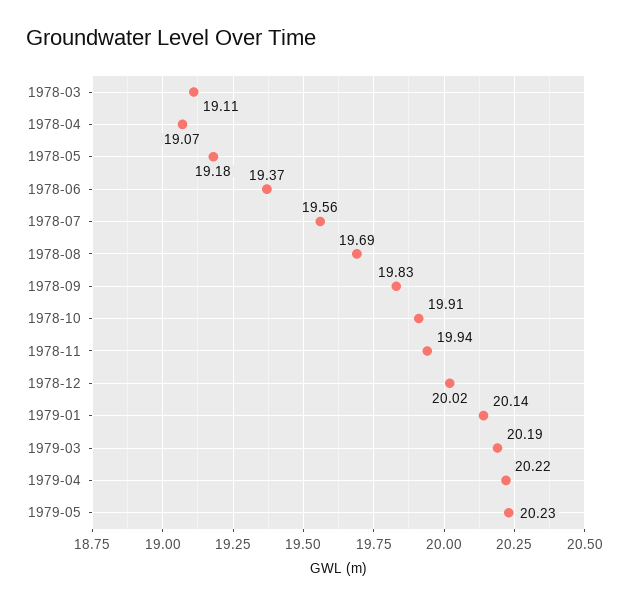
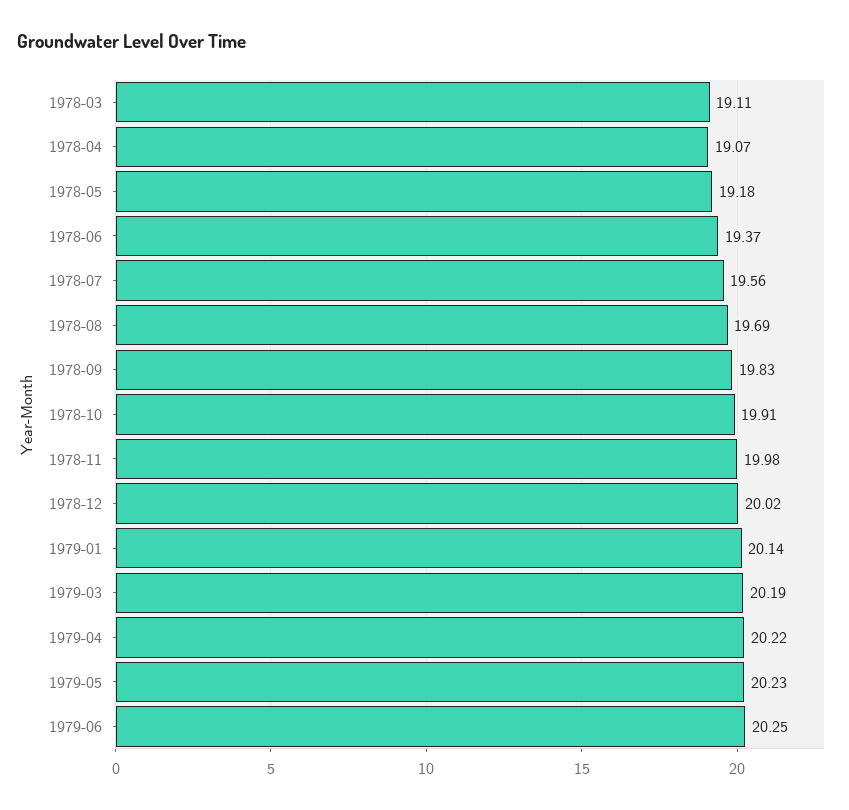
1978-11: 19.94 -> 19.98
1979-06: none -> 20.25

